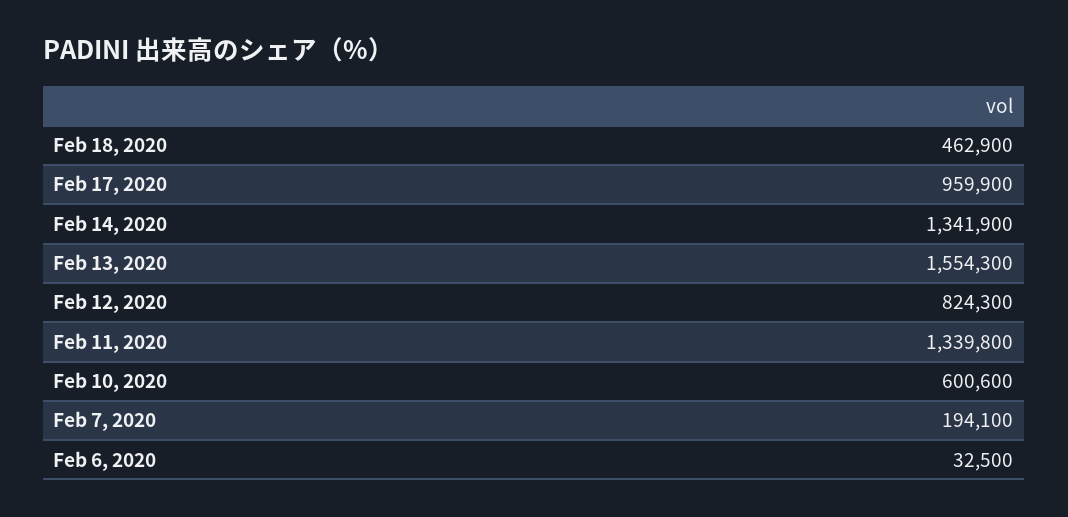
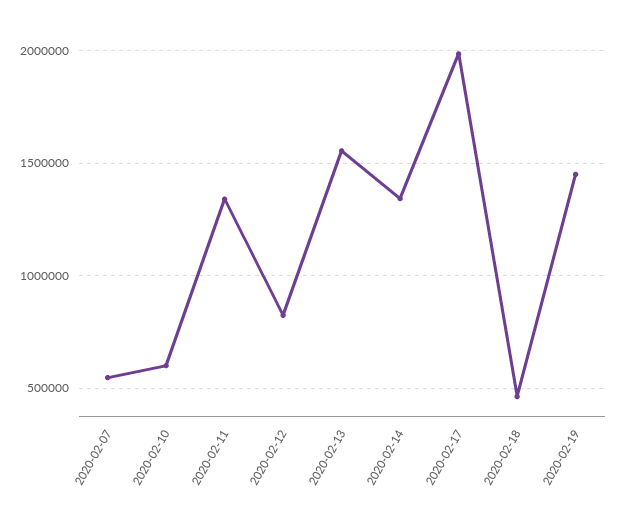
Feb 17, 2020: 959900 -> 2000000
Feb 7, 2020: 194100 -> 550000
Feb 6, 2020: 32500 -> none
2020-02-19: none -> 1450000

